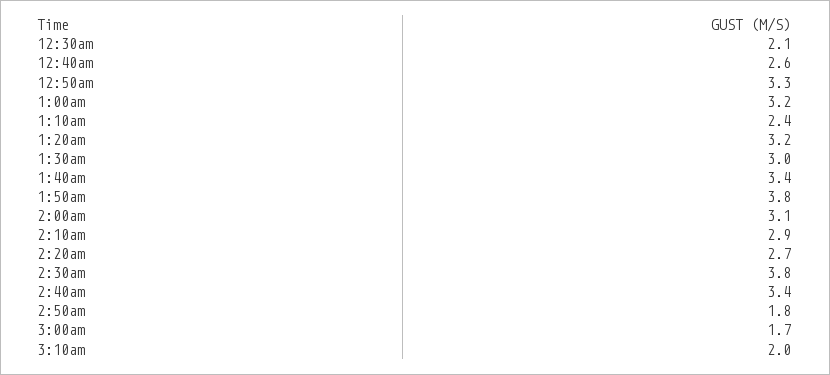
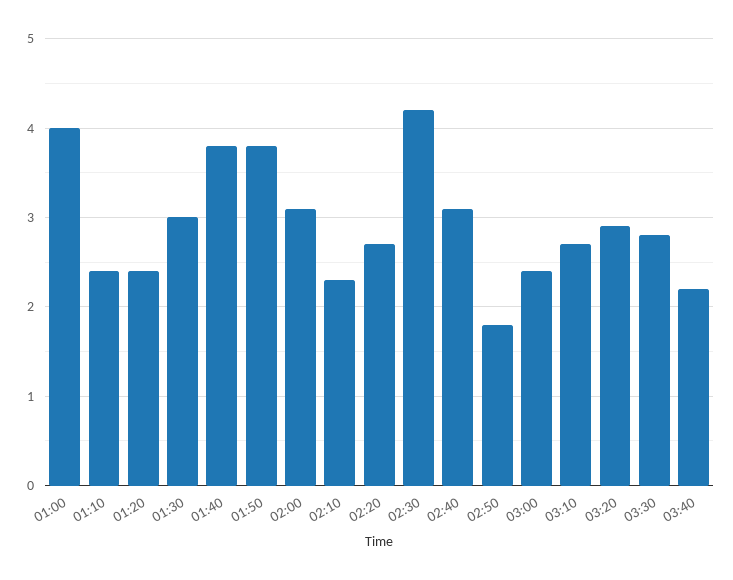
12:30am: 2.1 -> none
12:40am: 2.6 -> none
12:50am: 3.3 -> none
1:00am: 3.2 -> 4
1:20am: 3.2 -> 2.4
1:40am: 3.4 -> 3.8
2:10am: 2.9 -> 2.3
2:30am: 3.8 -> 4.2
2:40am: 3.4 -> 3.1
3:00am: 1.7 -> 2.4
3:10am: 2 -> 2.7
03:20: none -> 2.9
03:30: none -> 2.8
03:40: none -> 2.2

